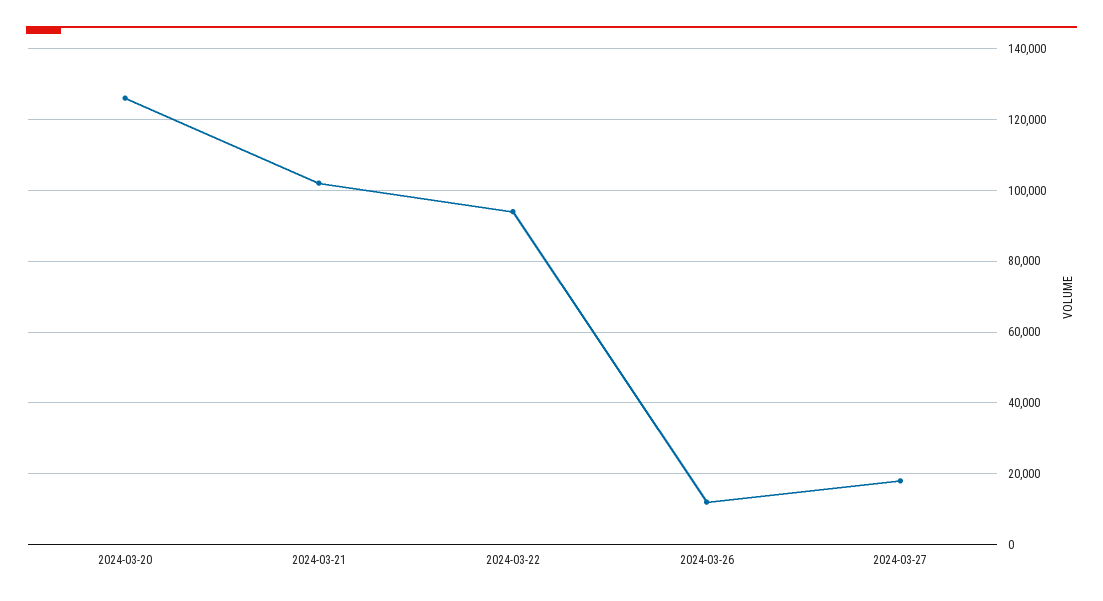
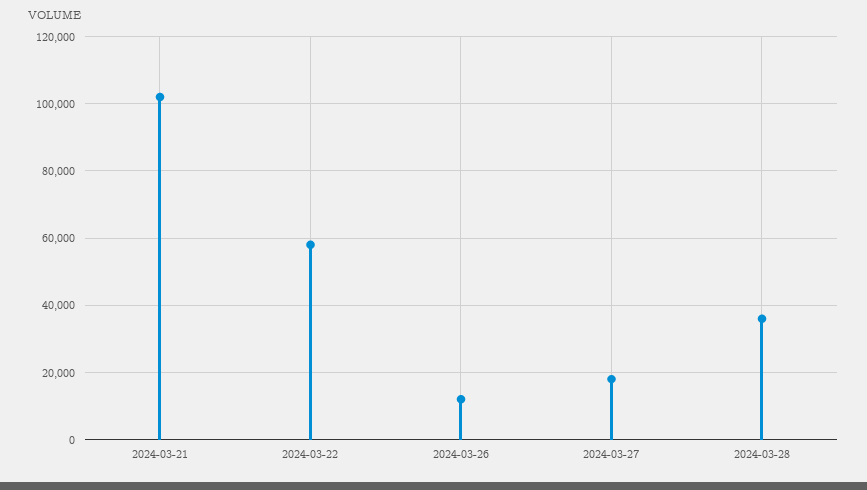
2024-03-20: 126000 -> none
2024-03-22: 94000 -> 58000
2024-03-28: none -> 36000

